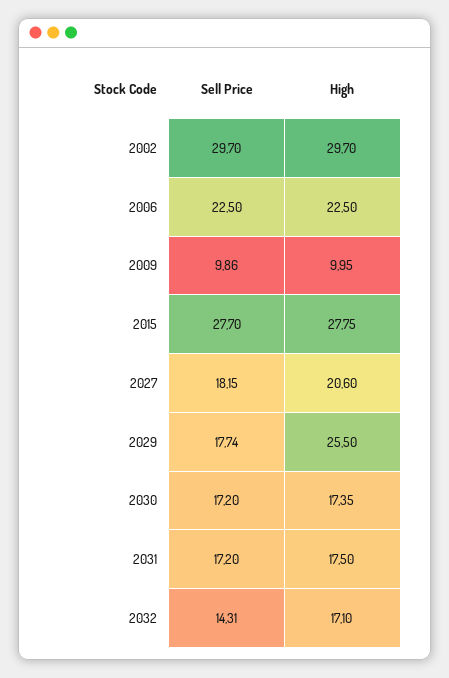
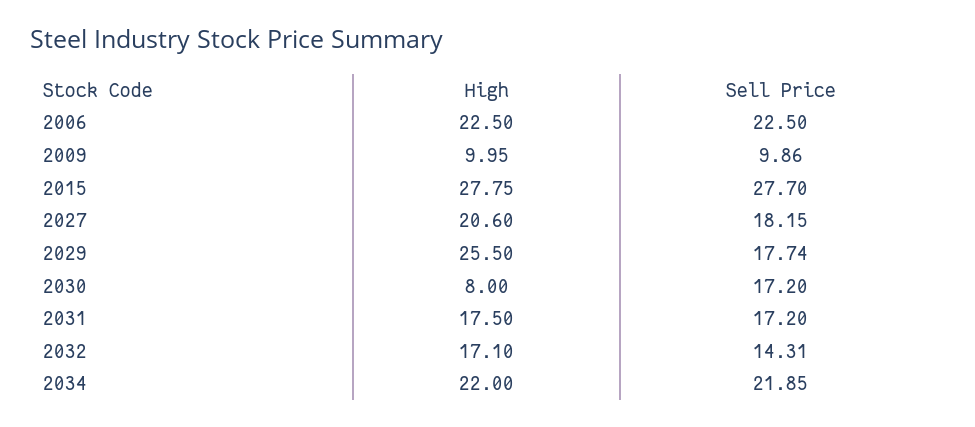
Sell Price, 2002: 29.7 -> none
High, 2002: 29.7 -> none
High, 2030: 17.35 -> 8
High, 2034: none -> 22
Sell Price, 2034: none -> 21.85

